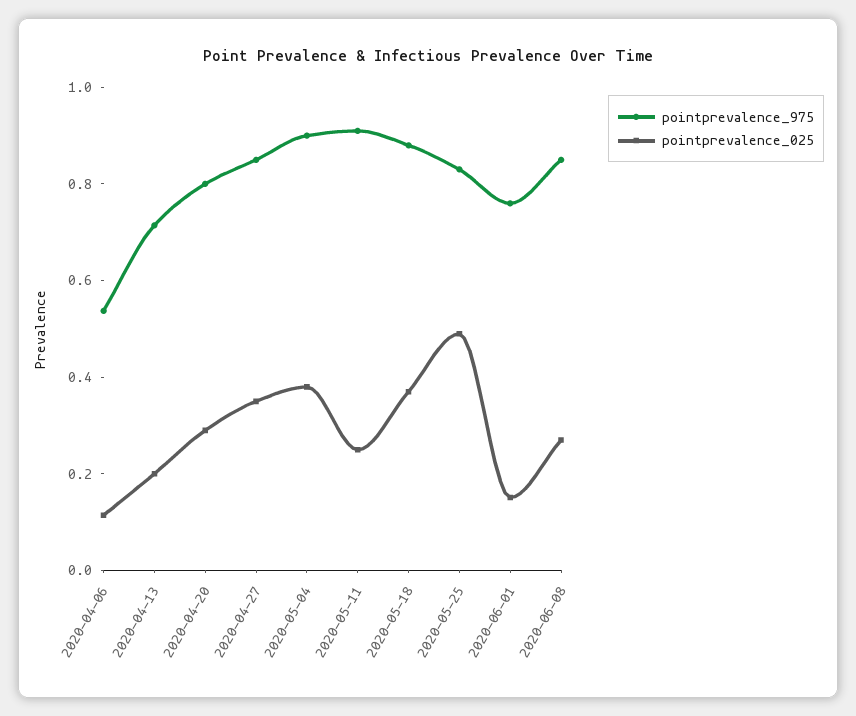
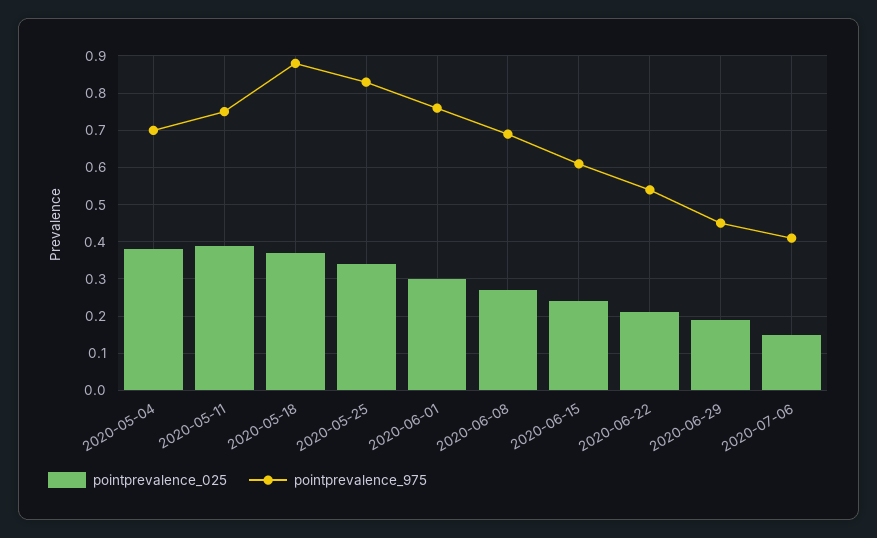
pointprevalence_975, 2020-04-06: 0.55 -> none
pointprevalence_025, 2020-04-06: 0.1 -> none
pointprevalence_975, 2020-04-13: 0.7 -> none
pointprevalence_025, 2020-04-13: 0.2 -> none
pointprevalence_975, 2020-04-20: 0.8 -> none
pointprevalence_025, 2020-04-20: 0.3 -> none
pointprevalence_975, 2020-04-27: 0.85 -> none
pointprevalence_025, 2020-04-27: 0.35 -> none
pointprevalence_975, 2020-05-04: 0.9 -> 0.7
pointprevalence_975, 2020-05-11: 0.9 -> 0.75
pointprevalence_025, 2020-05-11: 0.25 -> 0.4
pointprevalence_025, 2020-05-25: 0.5 -> 0.35
pointprevalence_025, 2020-06-01: 0.15 -> 0.3
pointprevalence_975, 2020-06-08: 0.85 -> 0.7
pointprevalence_025, 2020-06-15: none -> 0.25
pointprevalence_975, 2020-06-15: none -> 0.6
pointprevalence_025, 2020-06-22: none -> 0.2
pointprevalence_975, 2020-06-22: none -> 0.55
pointprevalence_025, 2020-06-29: none -> 0.2
pointprevalence_975, 2020-06-29: none -> 0.45
pointprevalence_025, 2020-07-06: none -> 0.15
pointprevalence_975, 2020-07-06: none -> 0.4

